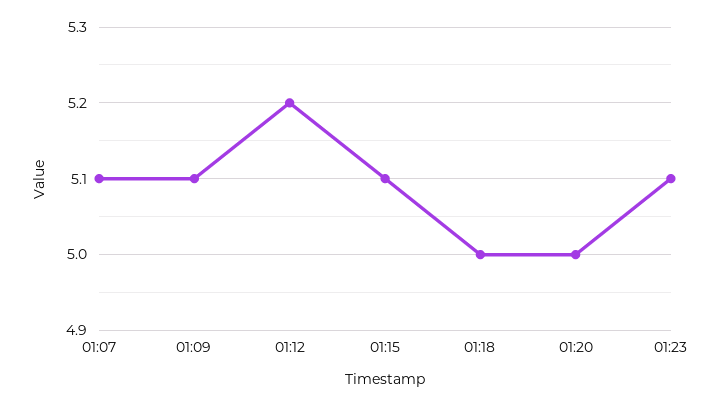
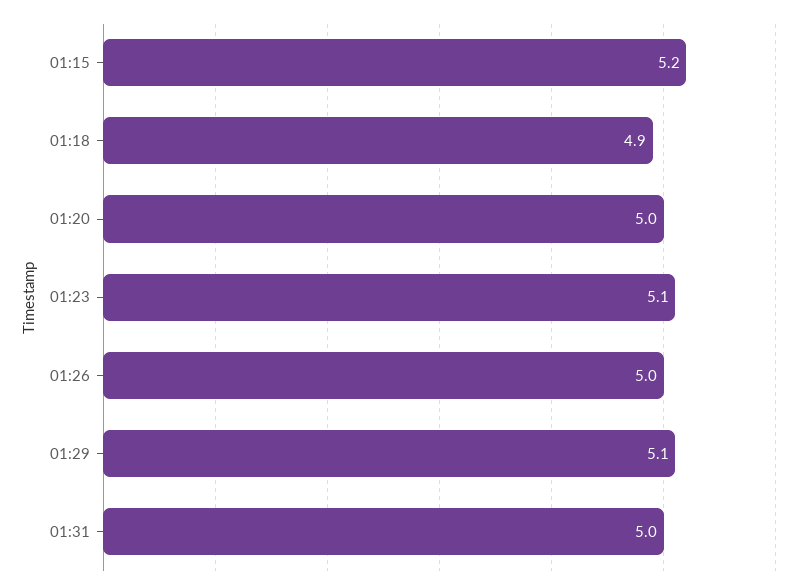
01:07: 5.1 -> none
01:09: 5.1 -> none
01:12: 5.2 -> none
01:15: 5.1 -> 5.2
01:18: 5 -> 4.9
01:26: none -> 5
01:29: none -> 5.1
01:31: none -> 5

